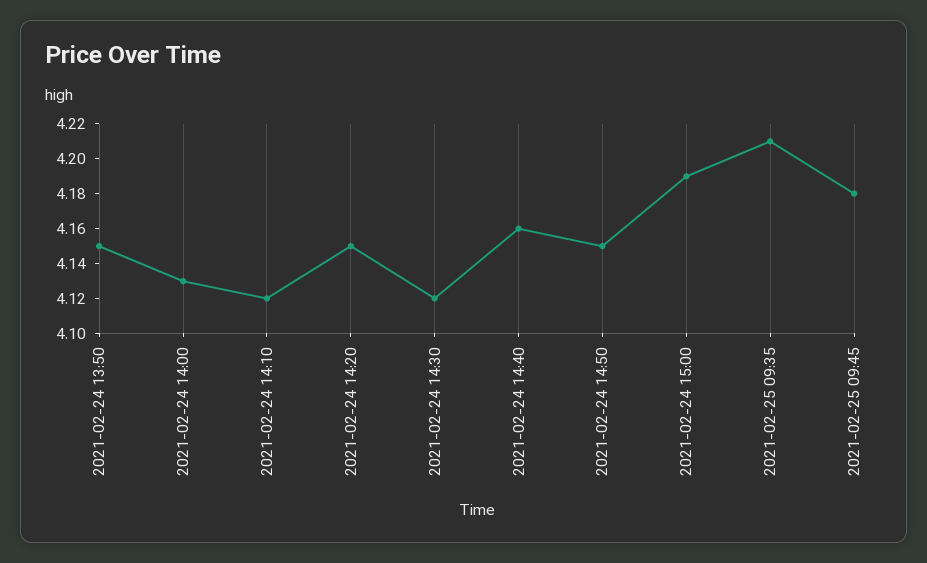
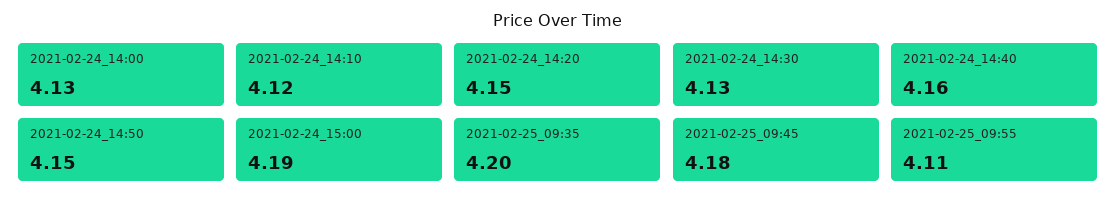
2021-02-24 13:50: 4.15 -> none
2021-02-24 14:30: 4.12 -> 4.13
2021-02-25 09:35: 4.21 -> 4.2
2021-02-25_09:55: none -> 4.11

